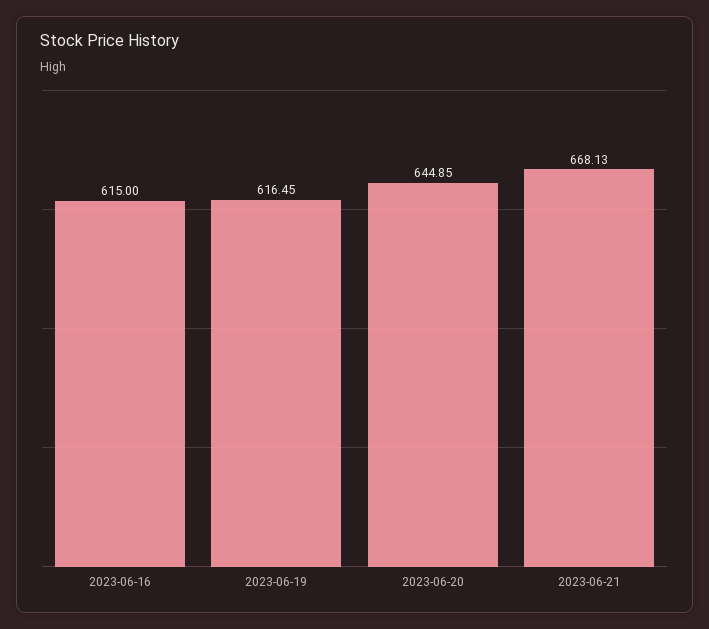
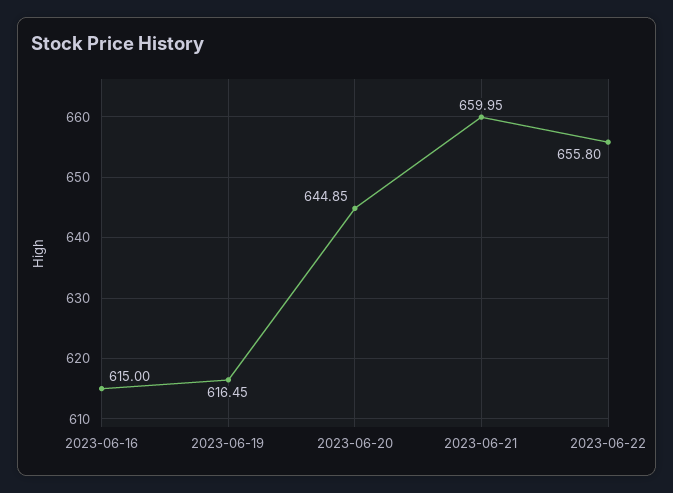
2023-06-21: 668.13 -> 659.95
2023-06-22: none -> 655.8

